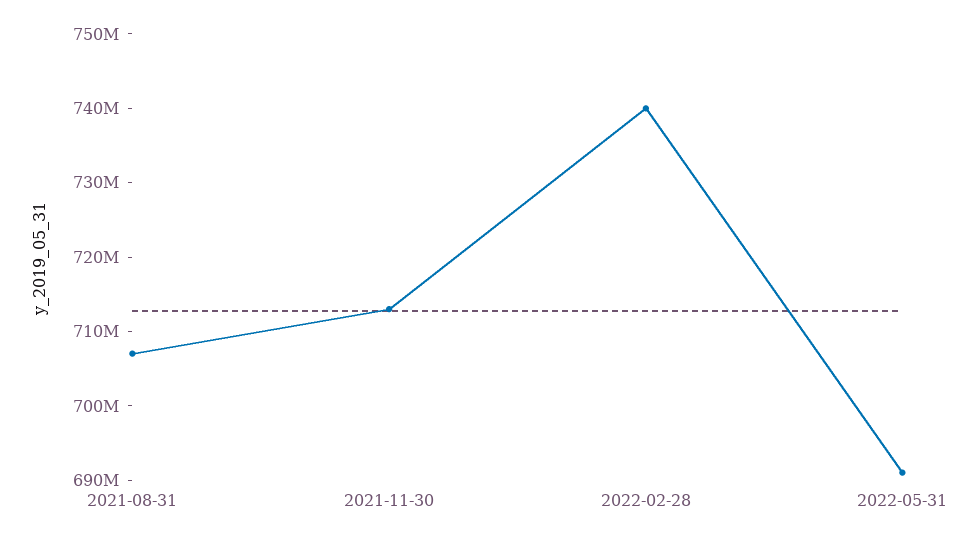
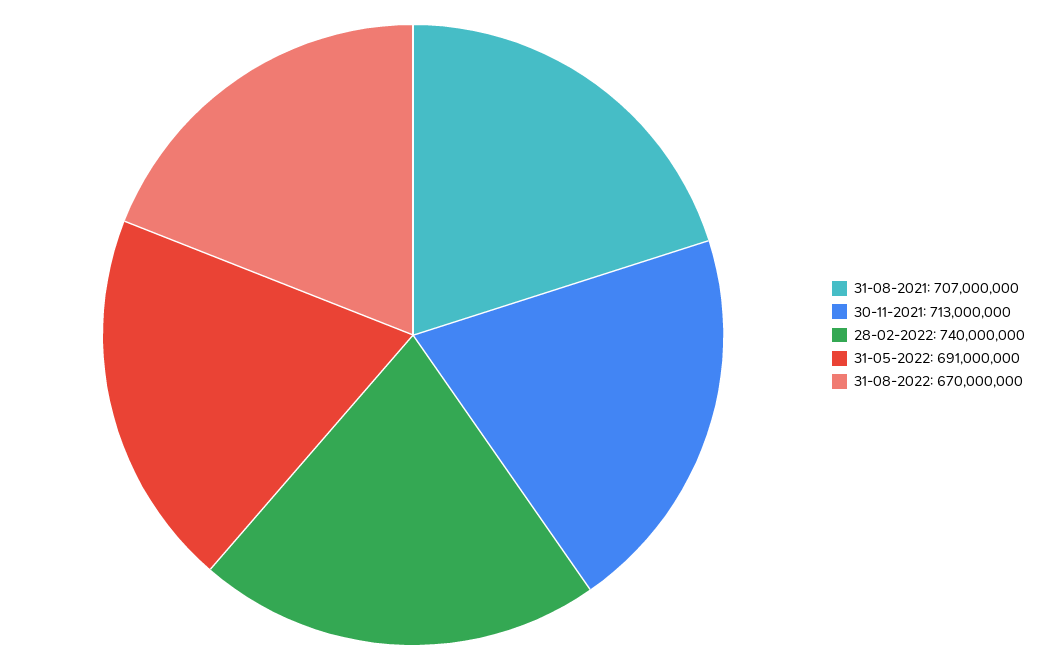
31-08-2022: none -> 670000000

